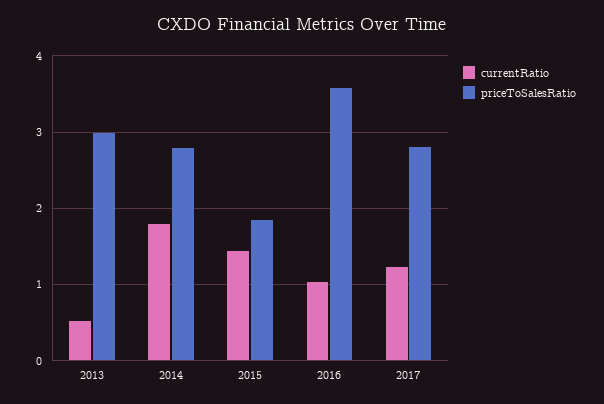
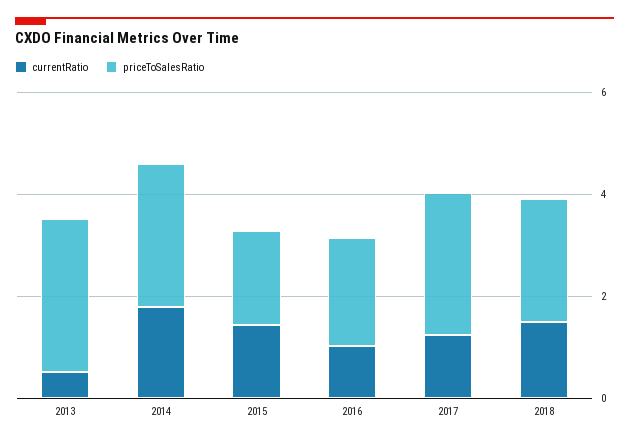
priceToSalesRatio, 2016: 3.6 -> 2
currentRatio, 2018: none -> 1.5
priceToSalesRatio, 2018: none -> 2.5

